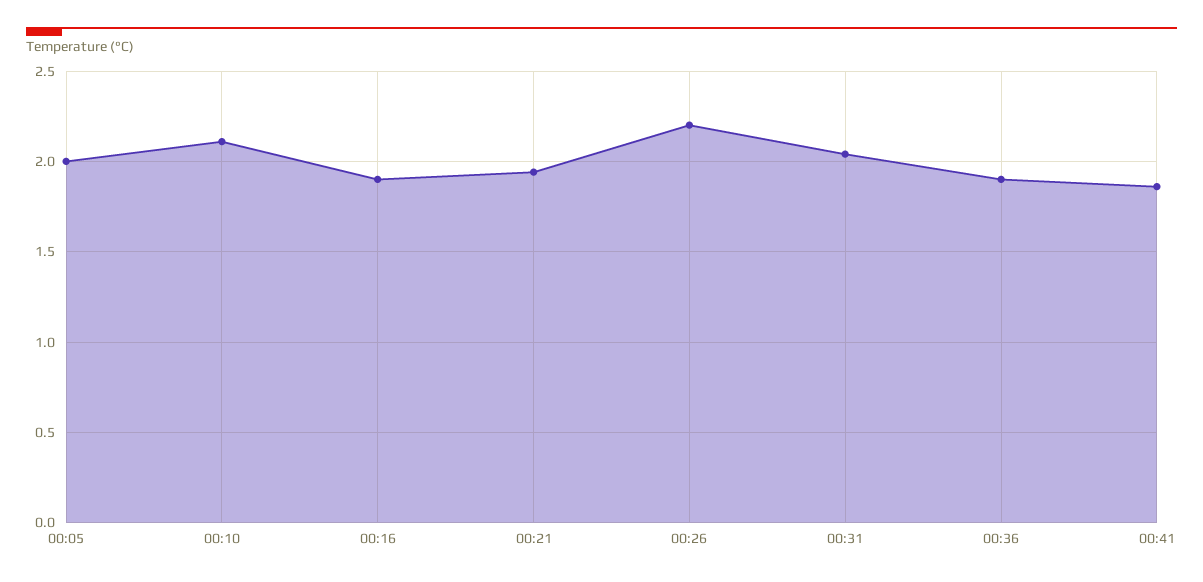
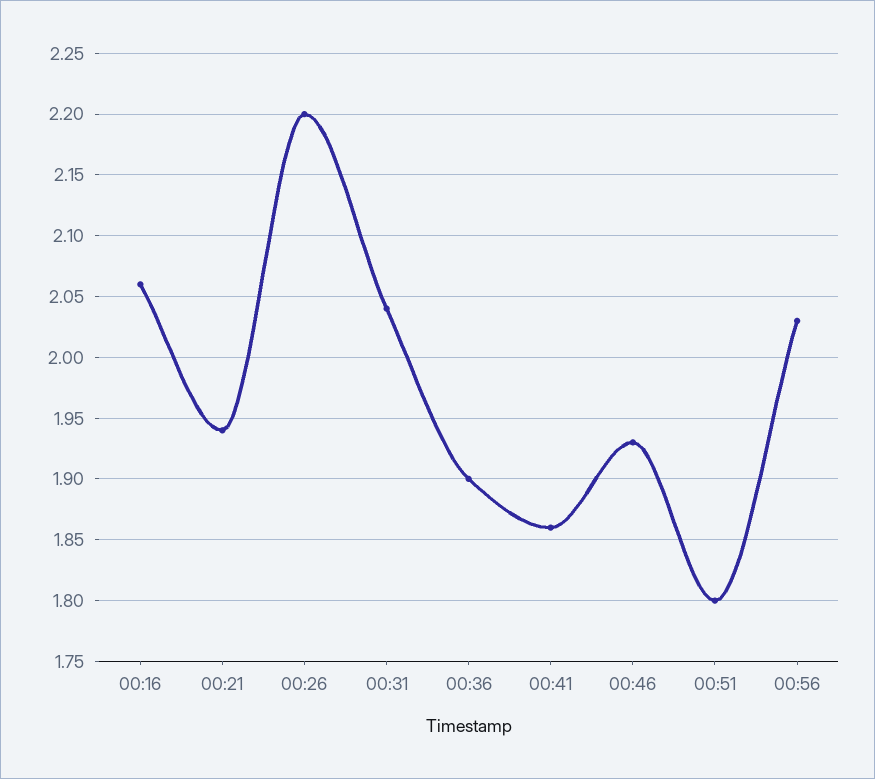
00:05: 2 -> none
00:10: 2.1 -> none
00:16: 1.9 -> 2.06
00:46: none -> 1.93
00:51: none -> 1.8
00:56: none -> 2.03

